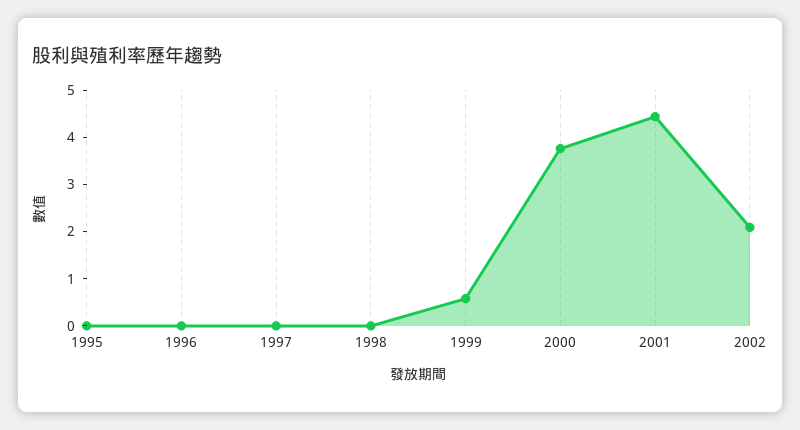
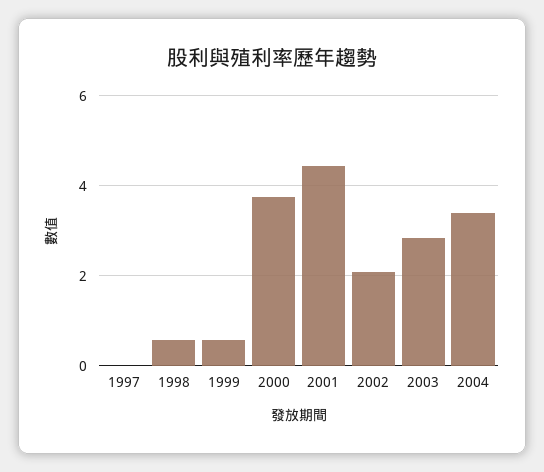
1995: 0 -> none
1996: 0 -> none
1998: 0 -> 0.6
2003: none -> 2.8
2004: none -> 3.4

